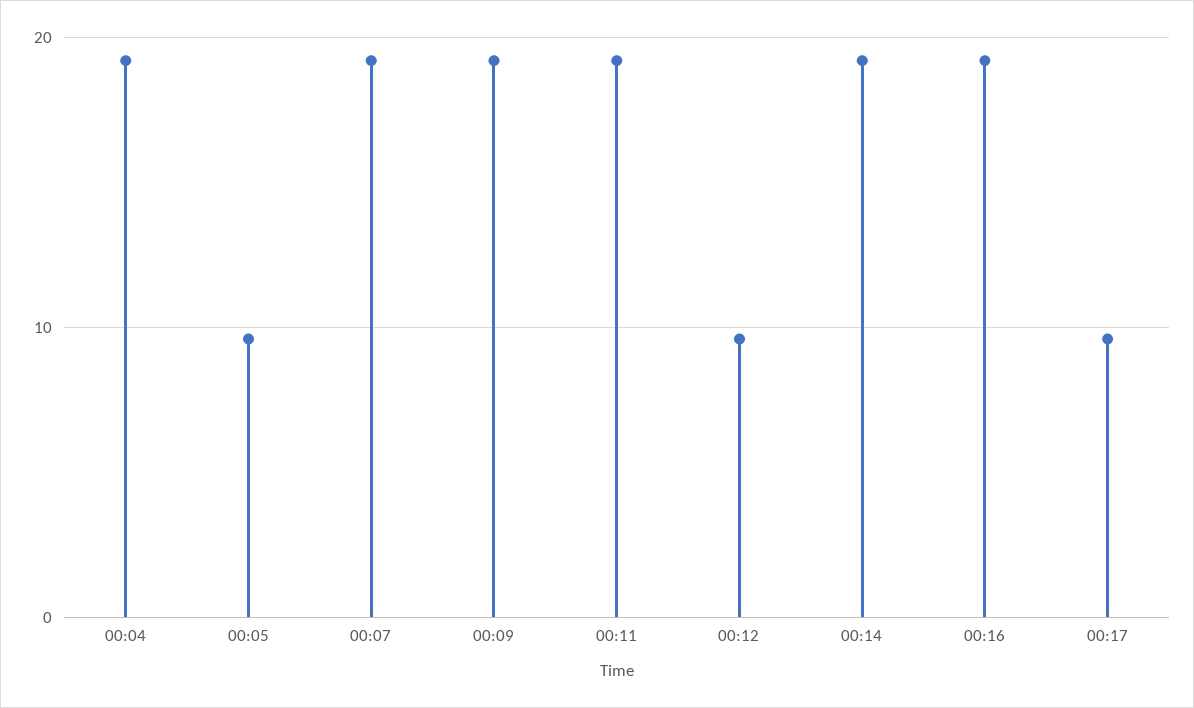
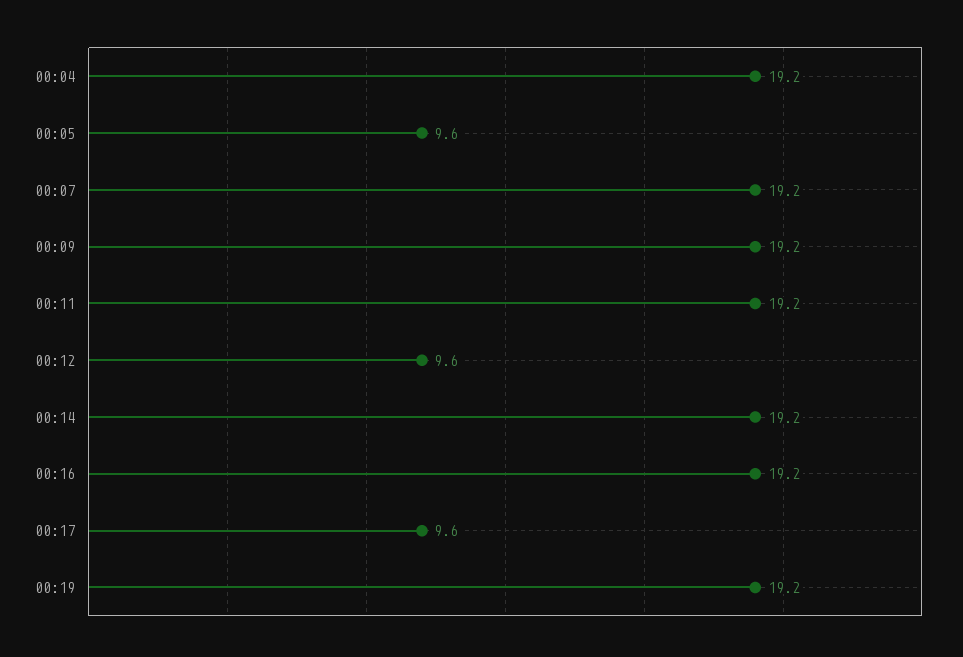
00:19: none -> 19.2

